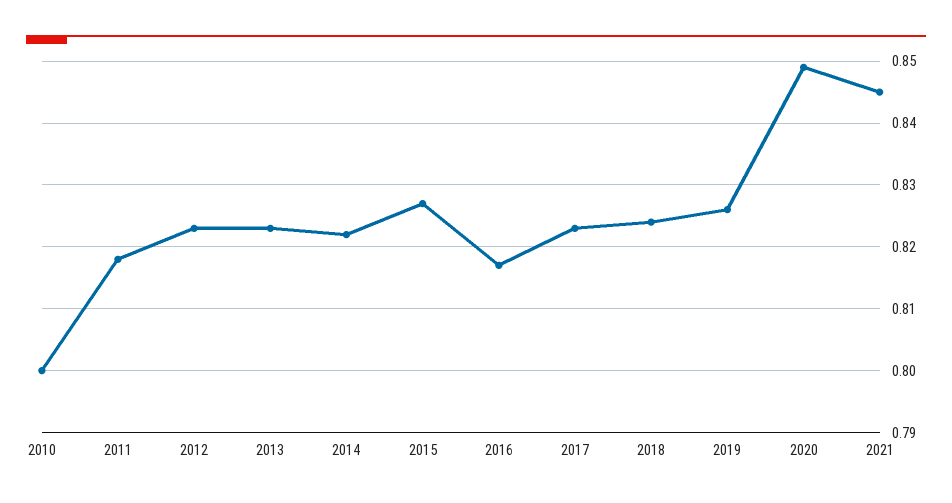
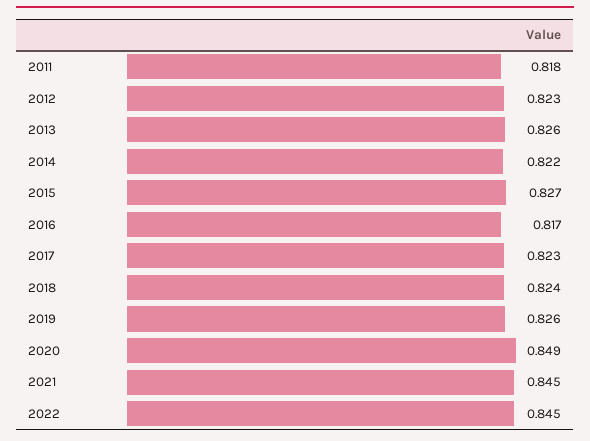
2010: 0.8 -> none
2013: 0.823 -> 0.826
2022: none -> 0.845

